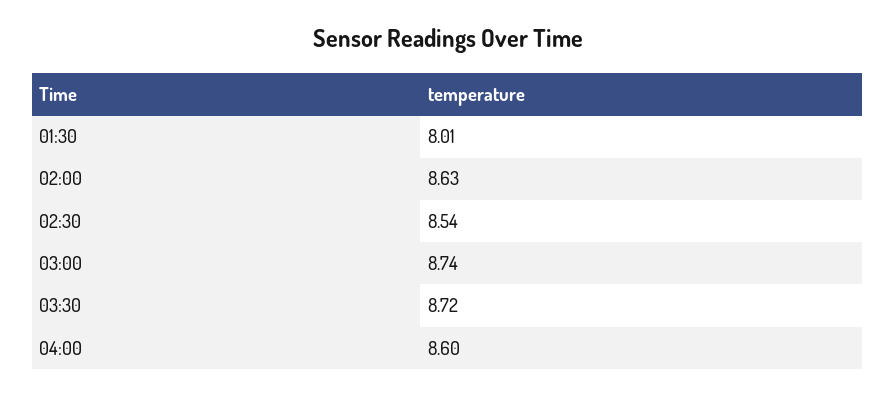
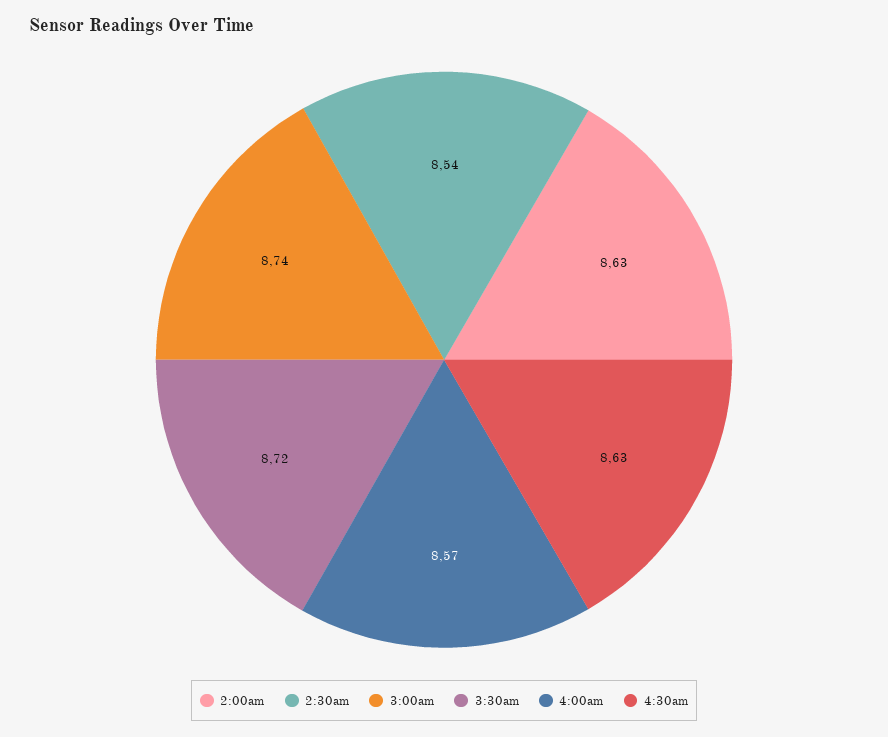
01:30: 8.01 -> none
04:00: 8.6 -> 8.57
4:30am: none -> 8.63

